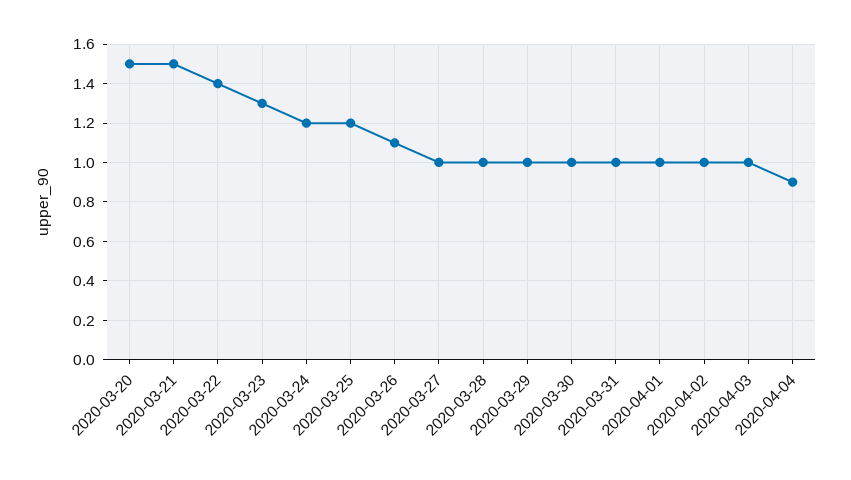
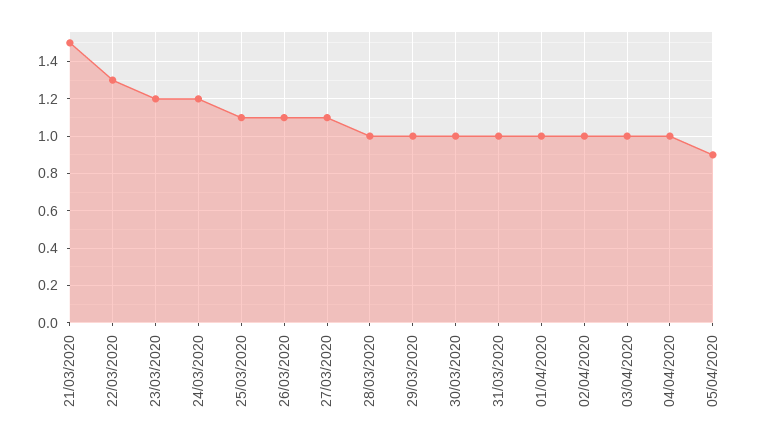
2020-03-20: 1.5 -> none
2020-03-22: 1.4 -> 1.3
2020-03-23: 1.3 -> 1.2
2020-03-25: 1.2 -> 1.1
2020-03-27: 1 -> 1.1
2020-04-04: 0.9 -> 1
05/04/2020: none -> 0.9

